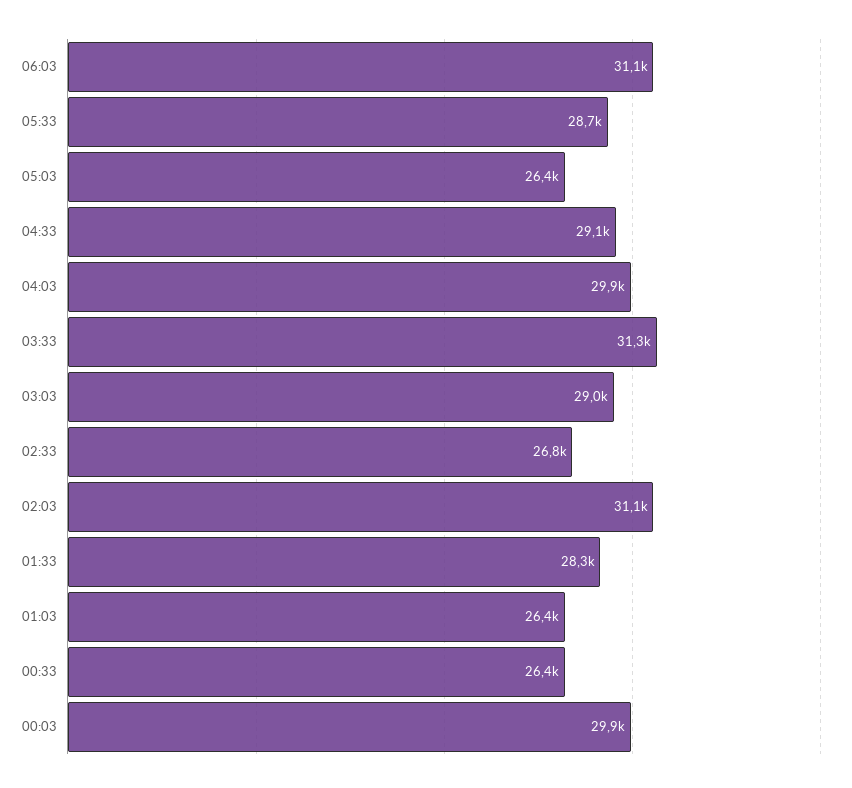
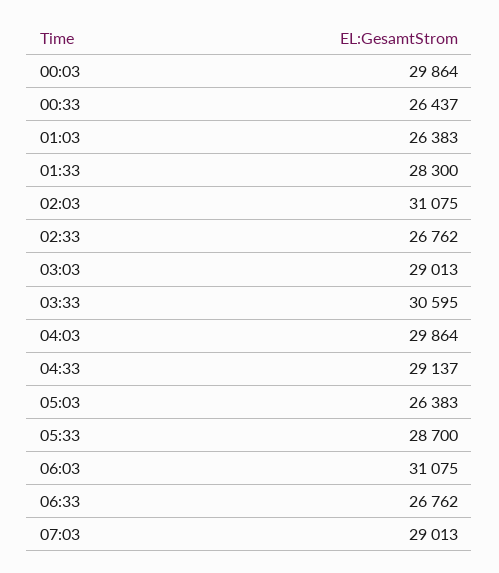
03:33: 31300 -> 30595
06:33: none -> 26762
07:03: none -> 29013

